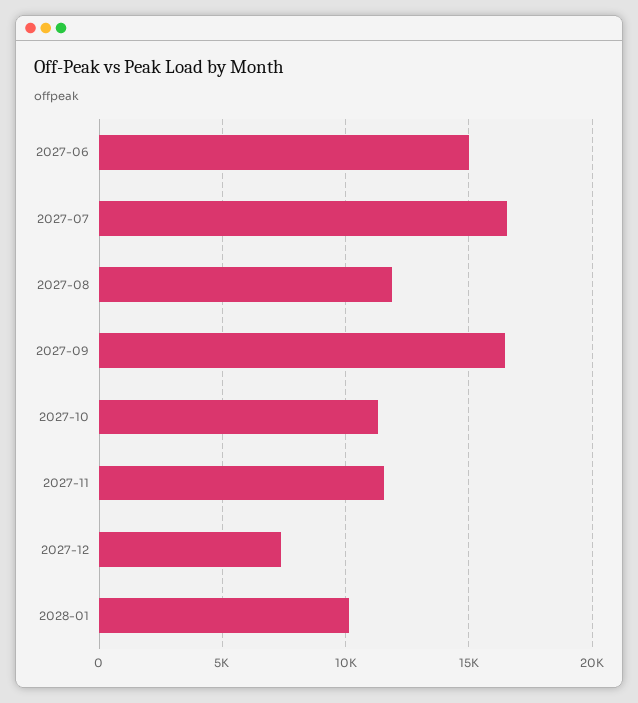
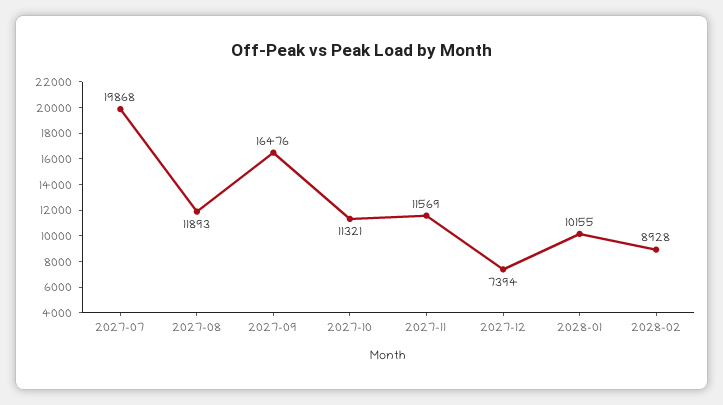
2027-06: 15000 -> none
2027-07: 16500 -> 19868
2028-02: none -> 8928

